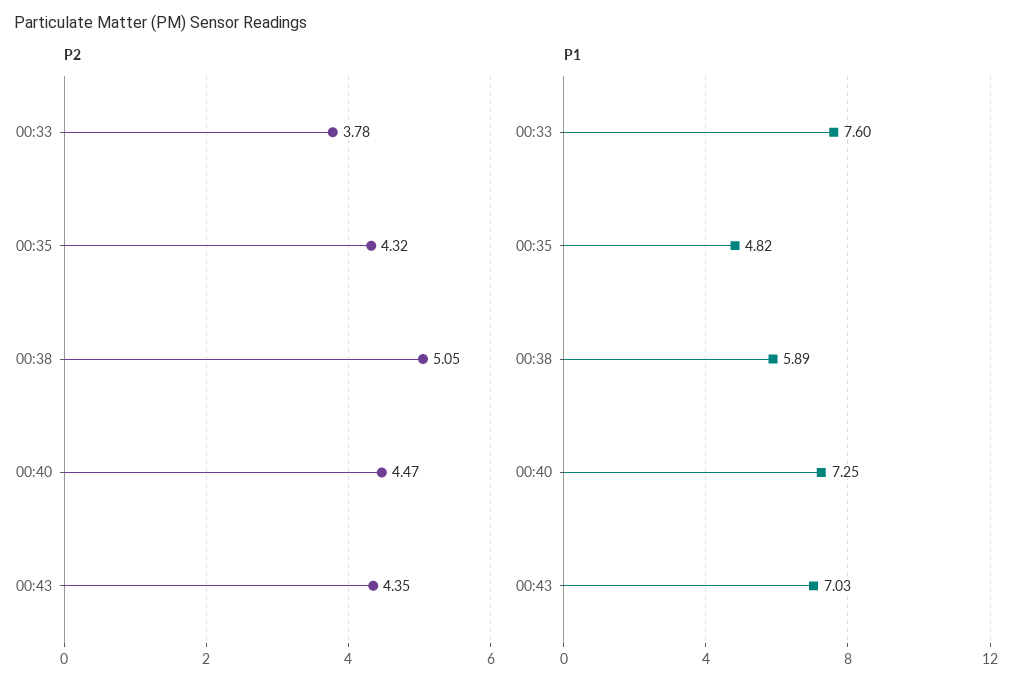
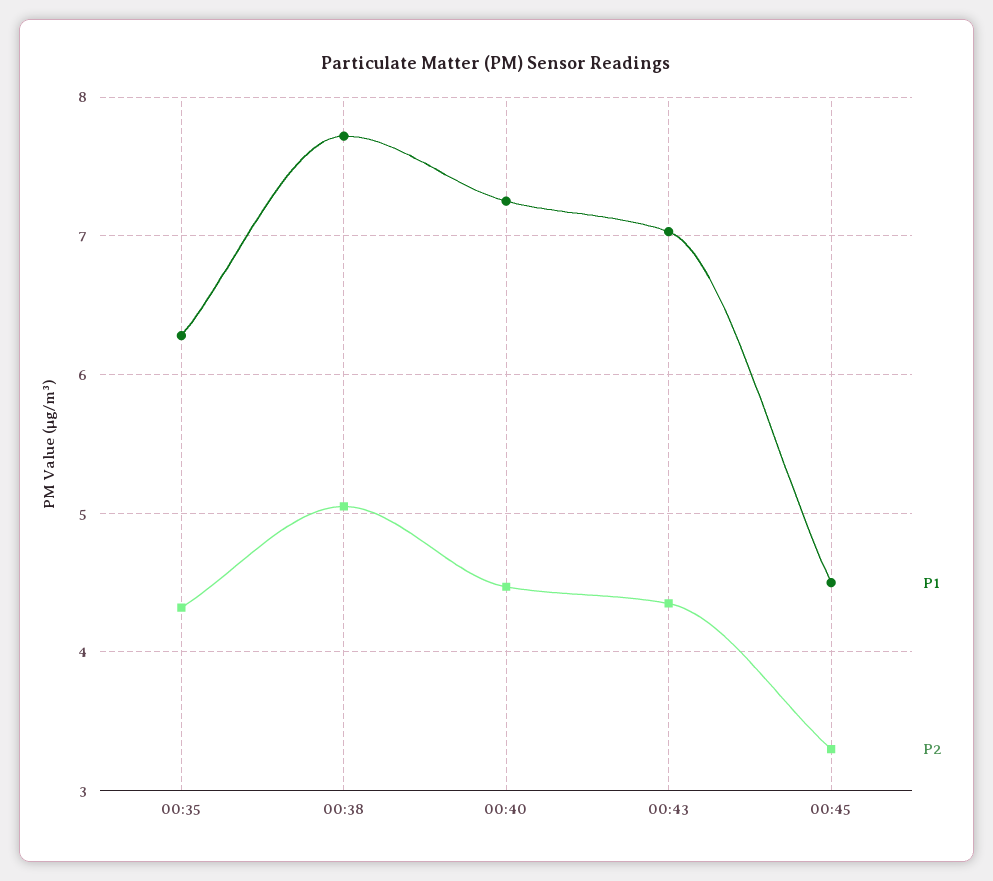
P2, 00:33: 3.78 -> none
P1, 00:33: 7.6 -> none
P1, 00:35: 4.82 -> 6.3
P1, 00:38: 5.89 -> 7.7
P1, 00:45: none -> 4.5
P2, 00:45: none -> 3.3

